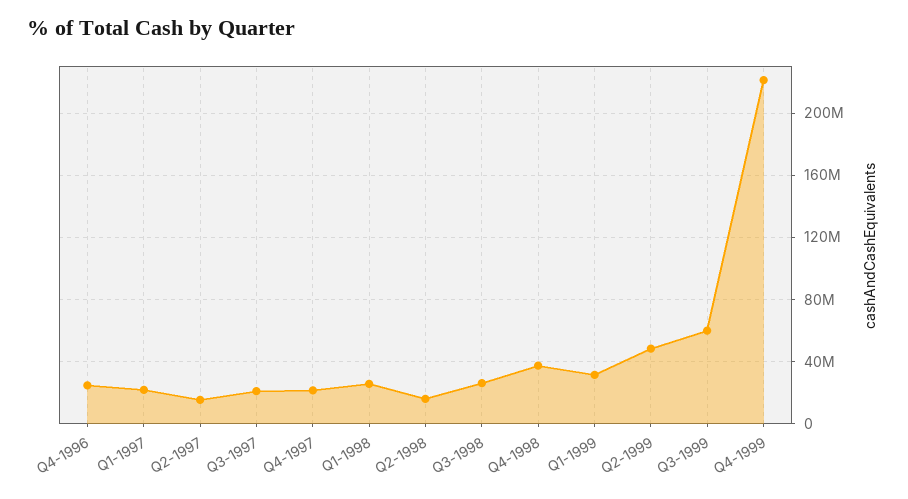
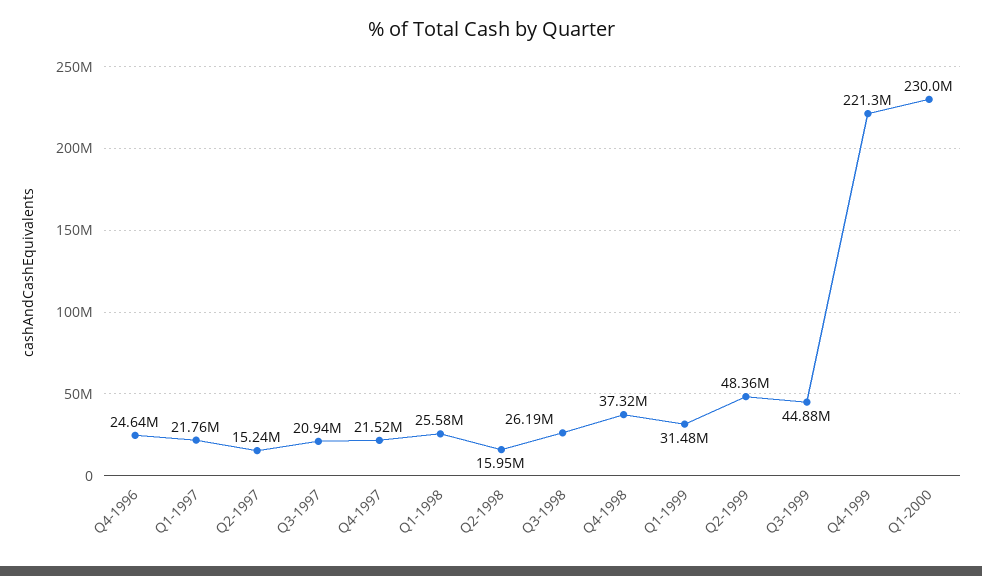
Q3-1999: 60000000 -> 44880000
Q1-2000: none -> 230000000

